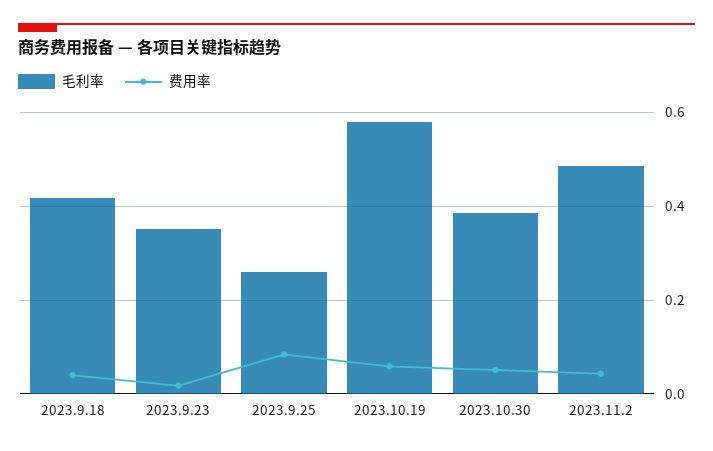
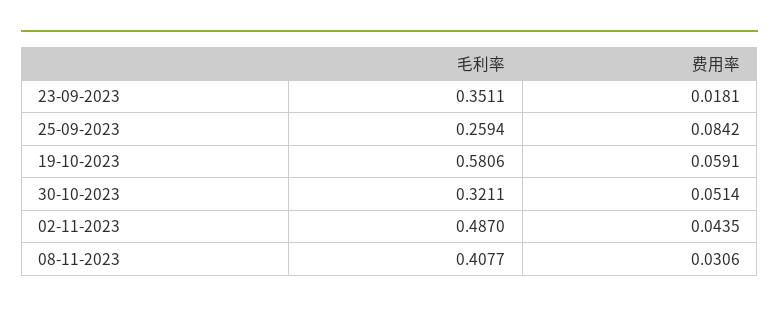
毛利率, 2023.9.18: 0.42 -> none
费用率, 2023.9.18: 0.04 -> none
毛利率, 2023.10.30: 0.38 -> 0.3211
毛利率, 08-11-2023: none -> 0.4077
费用率, 08-11-2023: none -> 0.0306

